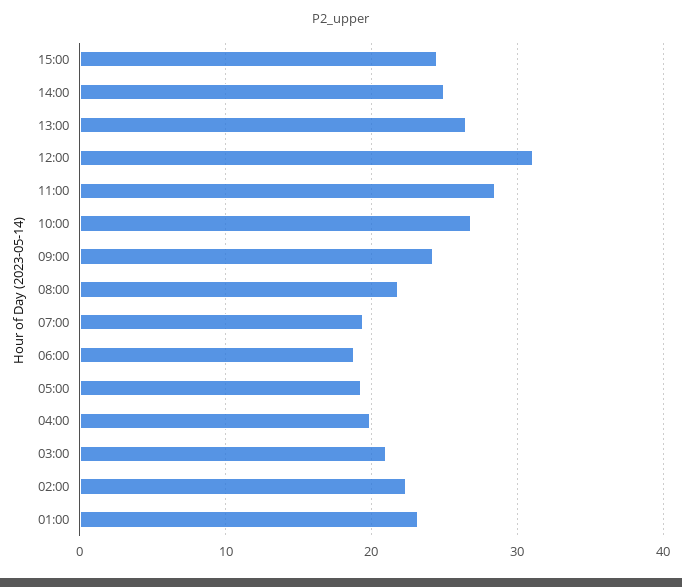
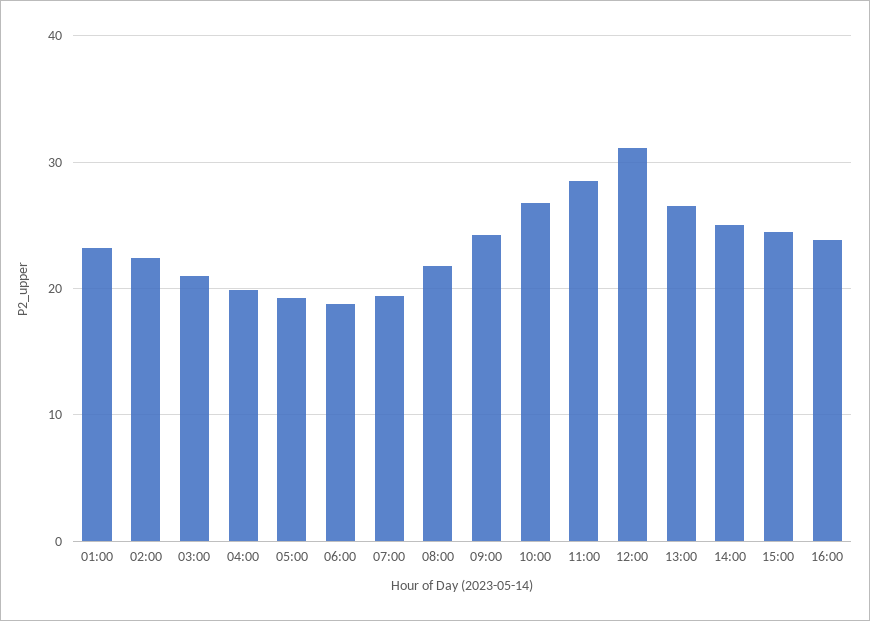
16:00: none -> 24

